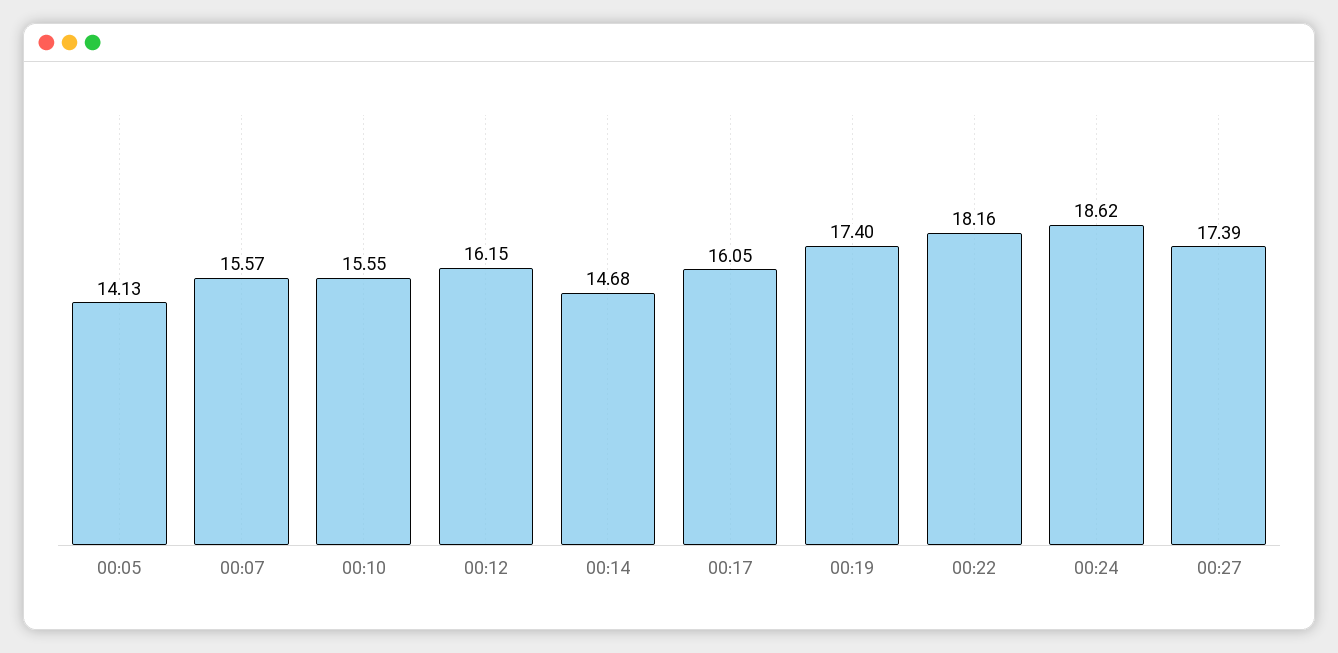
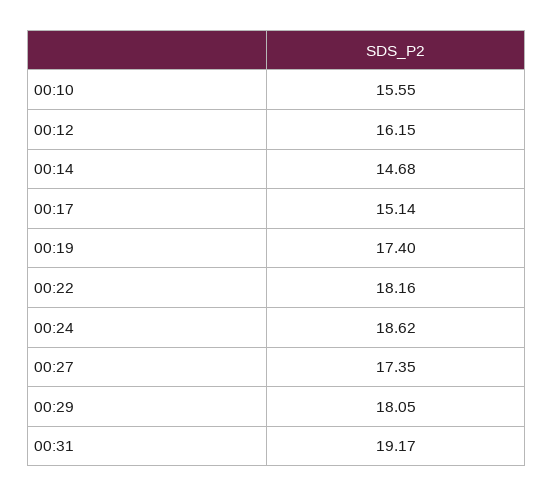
00:05: 14.13 -> none
00:07: 15.57 -> none
00:17: 16.05 -> 15.14
00:27: 17.39 -> 17.35
00:29: none -> 18.05
00:31: none -> 19.17

